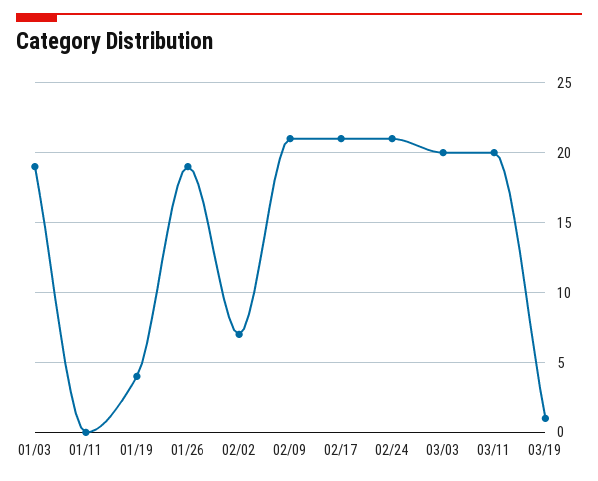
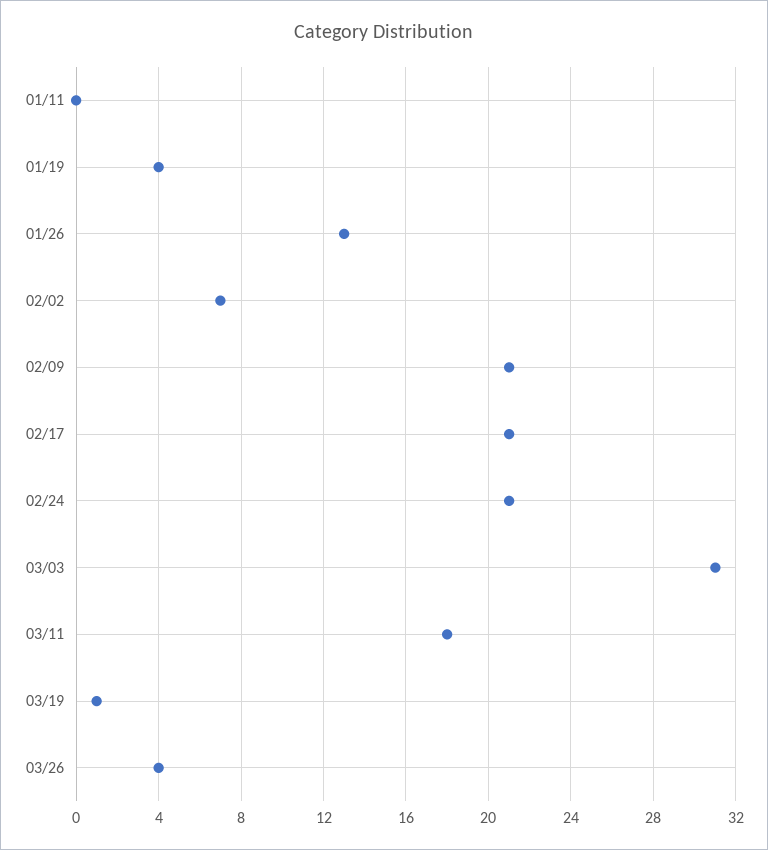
01/03: 19 -> none
01/26: 19 -> 13
03/03: 20 -> 31
03/11: 20 -> 18
03/26: none -> 4

